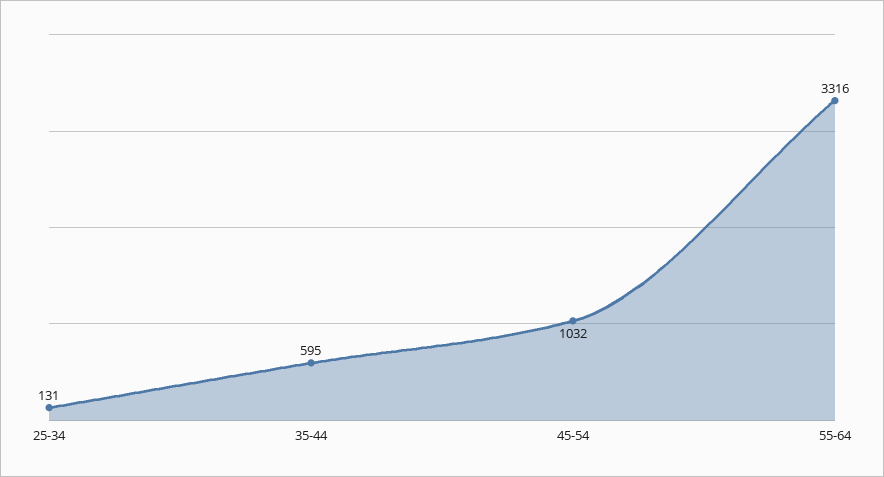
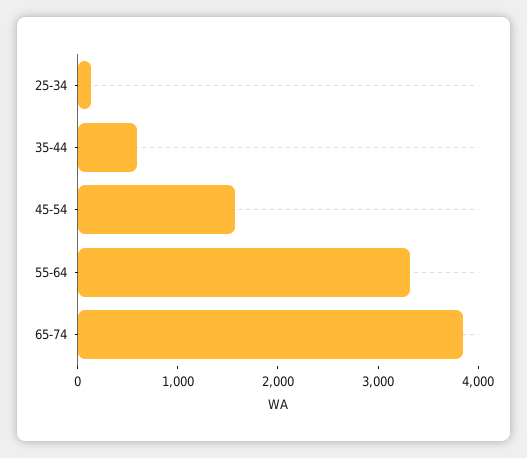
45-54: 1032 -> 1600
65-74: none -> 3800

